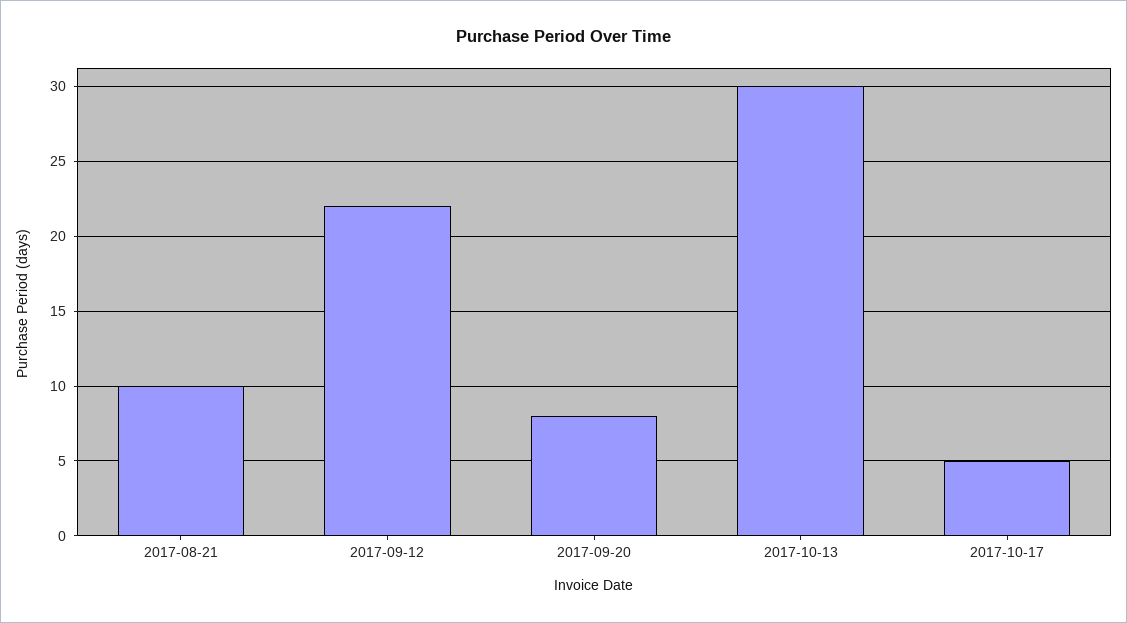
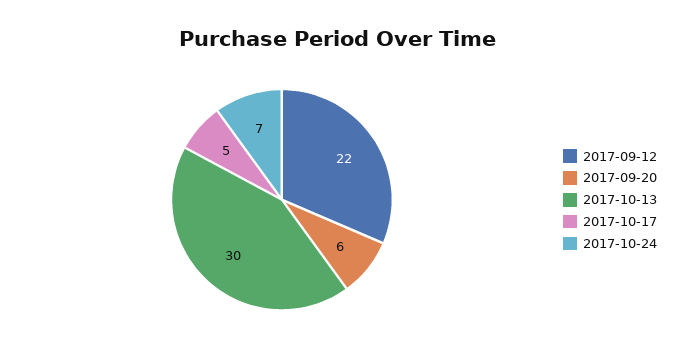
2017-08-21: 10 -> none
2017-09-20: 8 -> 6
2017-10-24: none -> 7

